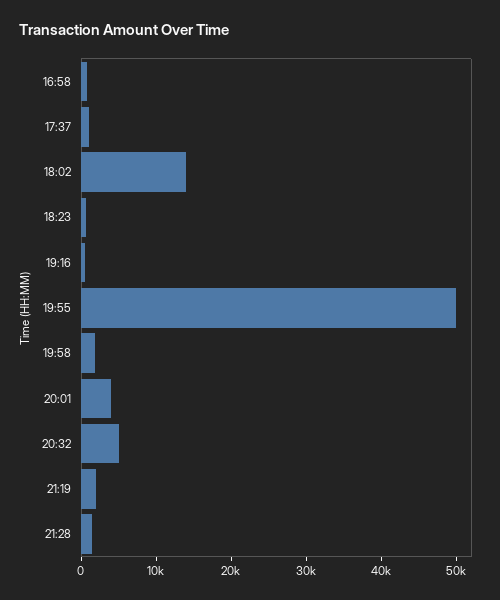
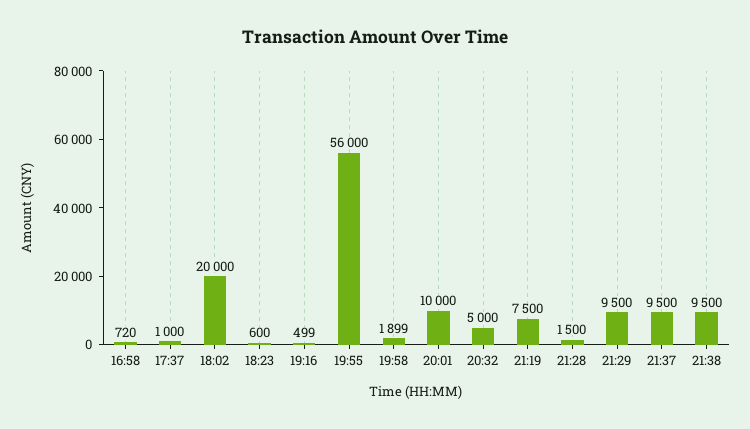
18:02: 14000 -> 20000
19:55: 50000 -> 56000
20:01: 4000 -> 10000
21:19: 2000 -> 7500
21:29: none -> 9500
21:37: none -> 9500
21:38: none -> 9500

